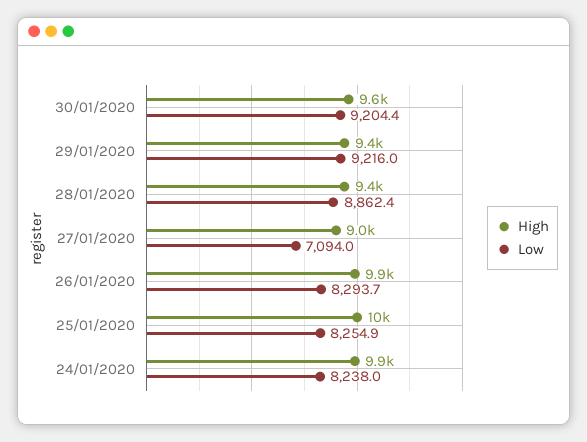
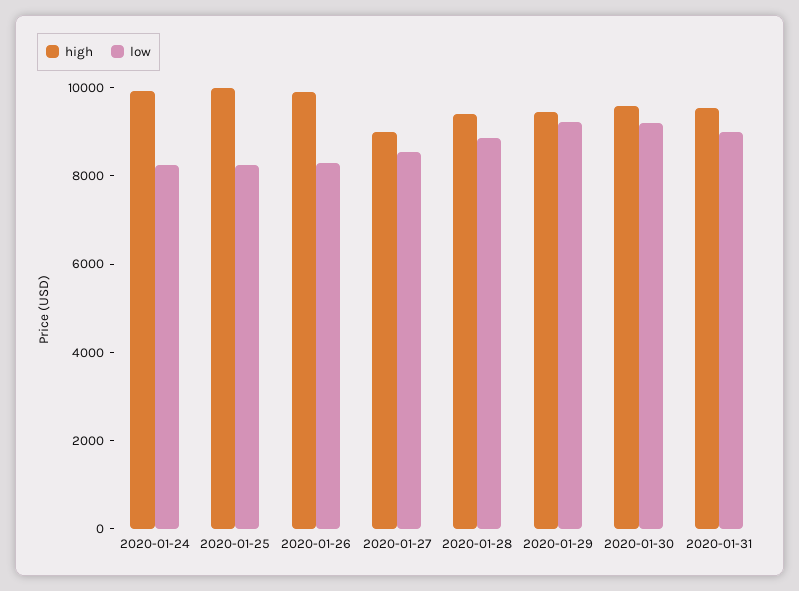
Low, 27/01/2020: 7094 -> 8500
High, 2020-01-31: none -> 9500
Low, 2020-01-31: none -> 9000

